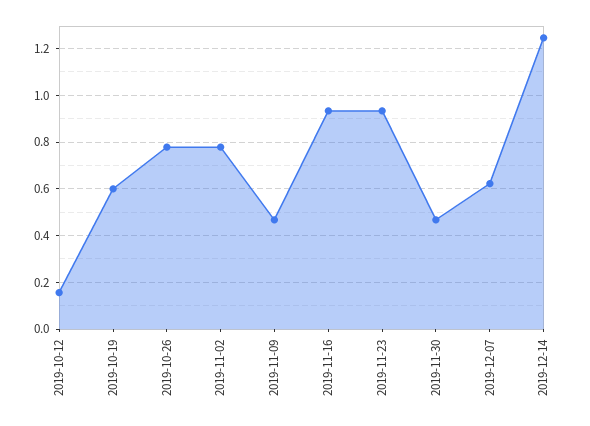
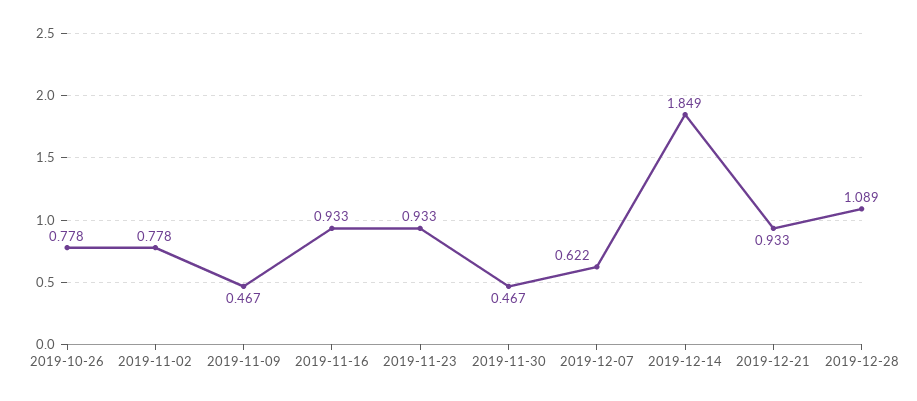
2019-10-12: 0.15 -> none
2019-10-19: 0.6 -> none
2019-12-14: 1.25 -> 1.849
2019-12-21: none -> 0.933
2019-12-28: none -> 1.089

